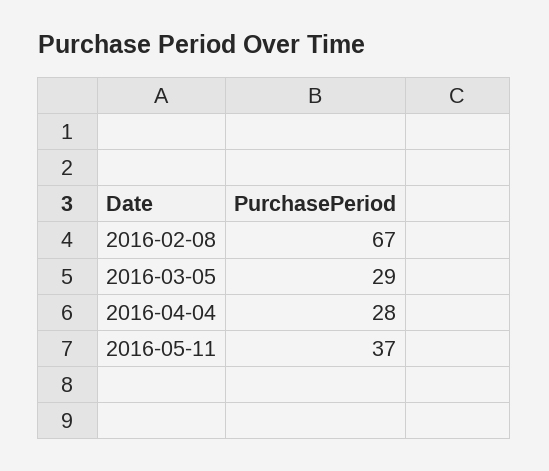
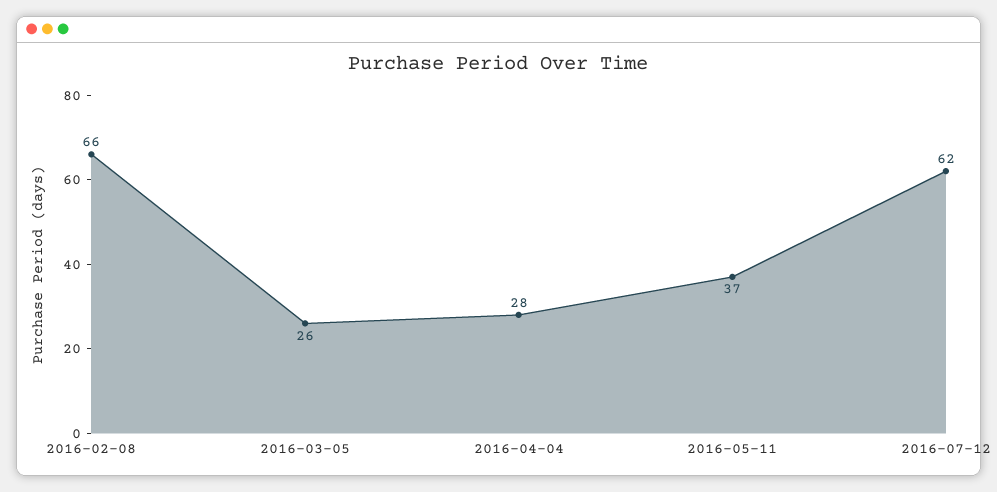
2016-02-08: 67 -> 66
2016-03-05: 29 -> 26
2016-07-12: none -> 62

